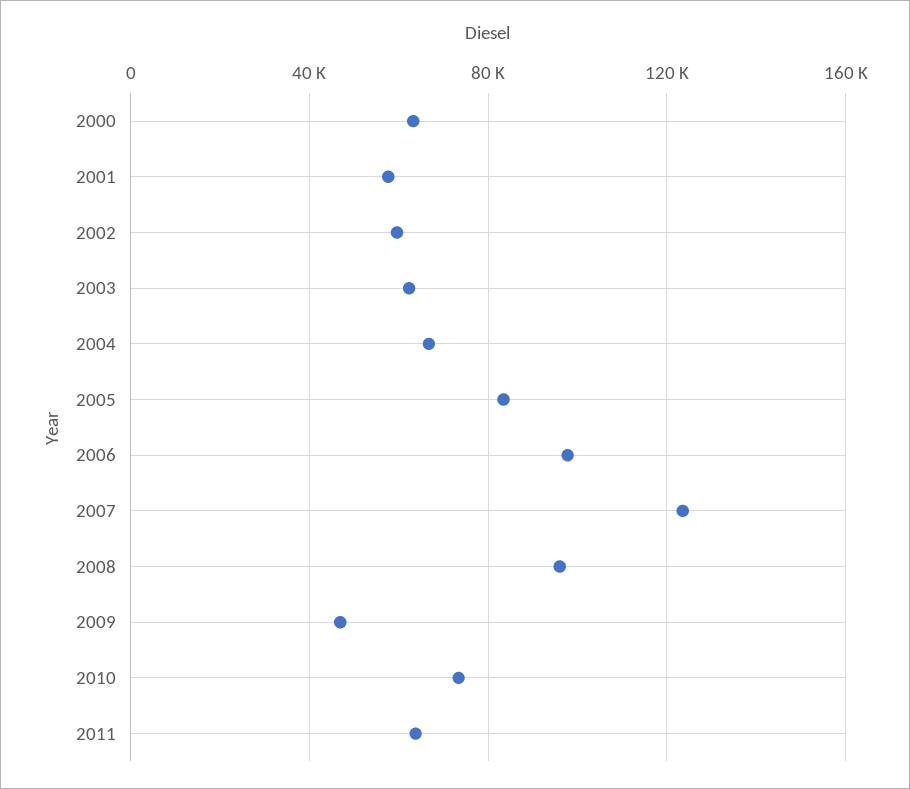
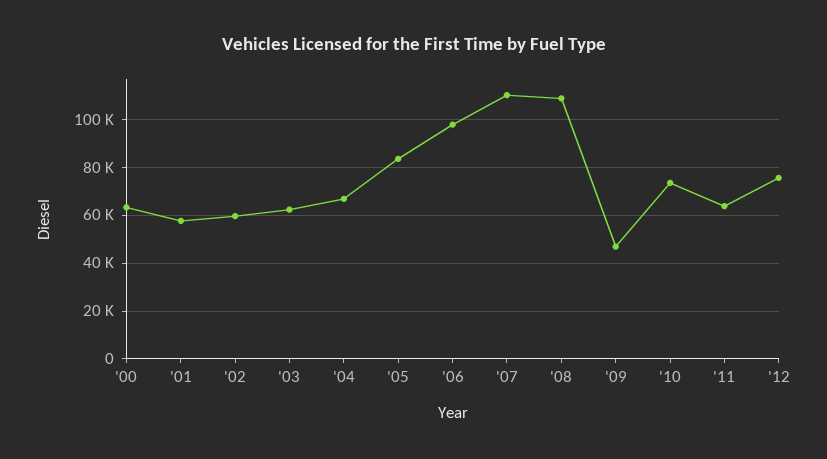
2007: 125000 -> 110000
2008: 95000 -> 110000
'12: none -> 75000

